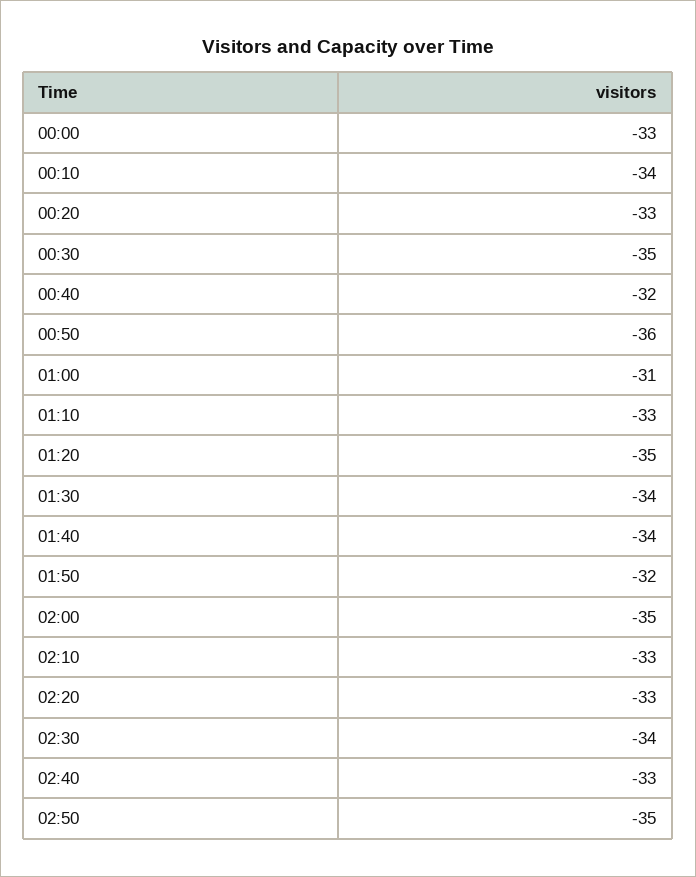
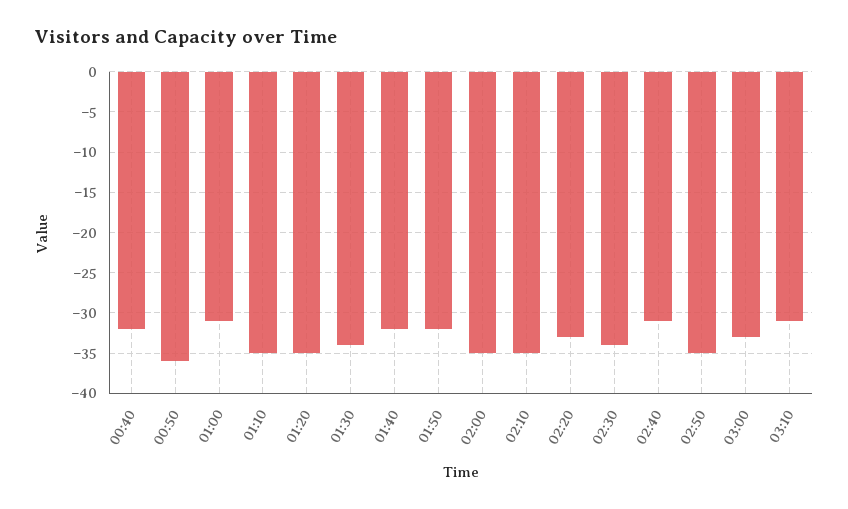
00:00: -33 -> none
00:10: -34 -> none
00:20: -33 -> none
00:30: -35 -> none
01:10: -33 -> -35
01:40: -34 -> -32
02:10: -33 -> -35
02:40: -33 -> -31
03:00: none -> -33
03:10: none -> -31

